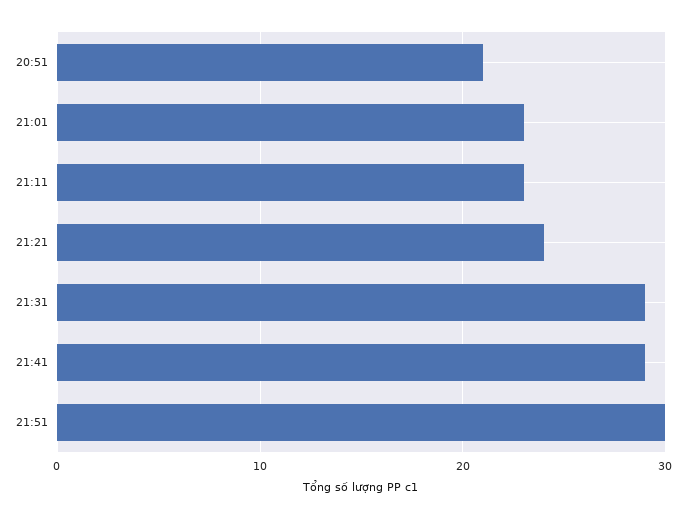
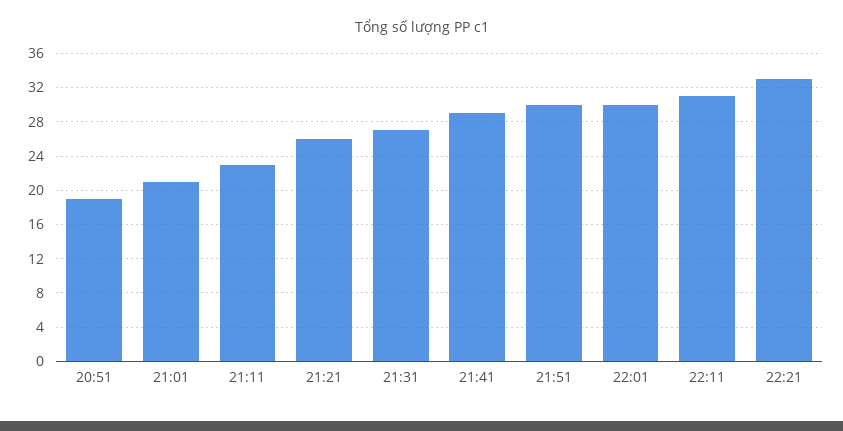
20:51: 21 -> 19
21:01: 23 -> 21
21:21: 24 -> 26
21:31: 29 -> 27
22:01: none -> 30
22:11: none -> 31
22:21: none -> 33

